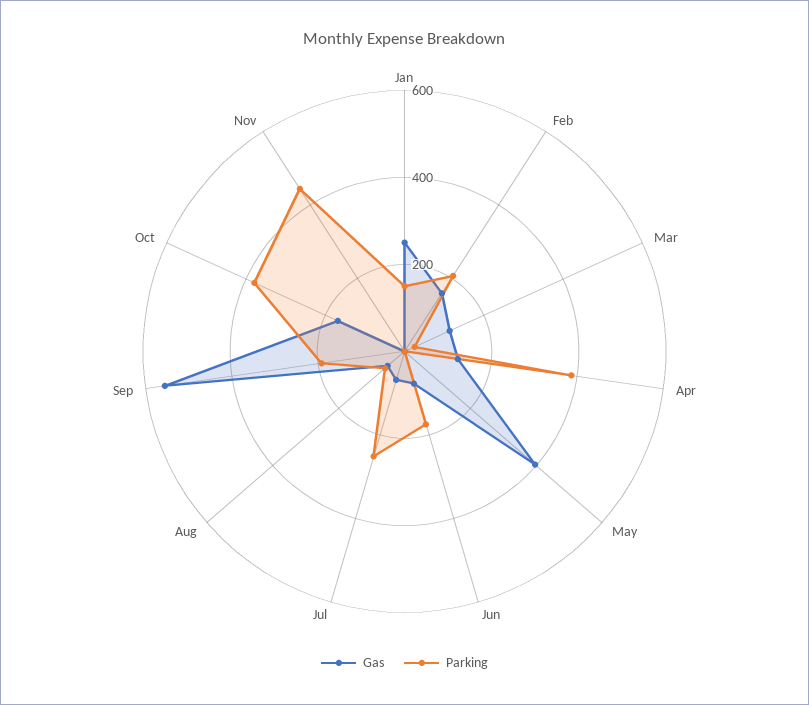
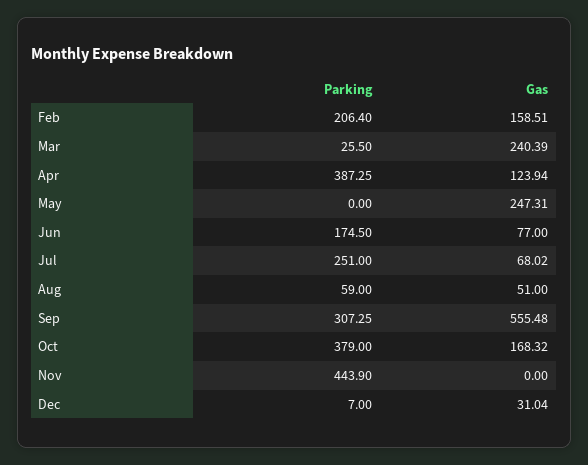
Gas, Jan: 250 -> none
Parking, Jan: 150 -> none
Gas, Mar: 100 -> 240.39
Gas, May: 400 -> 247.31
Parking, Sep: 200 -> 307.25
Parking, Dec: none -> 7
Gas, Dec: none -> 31.04

